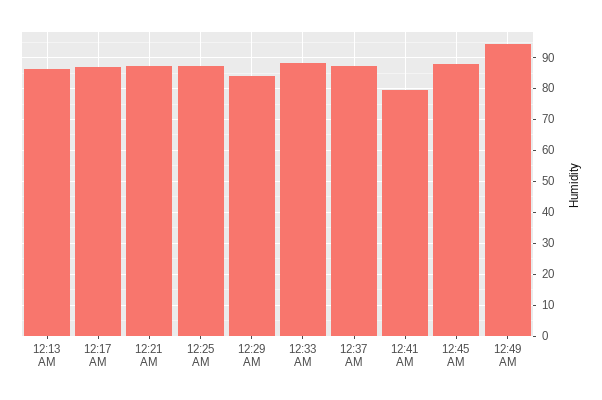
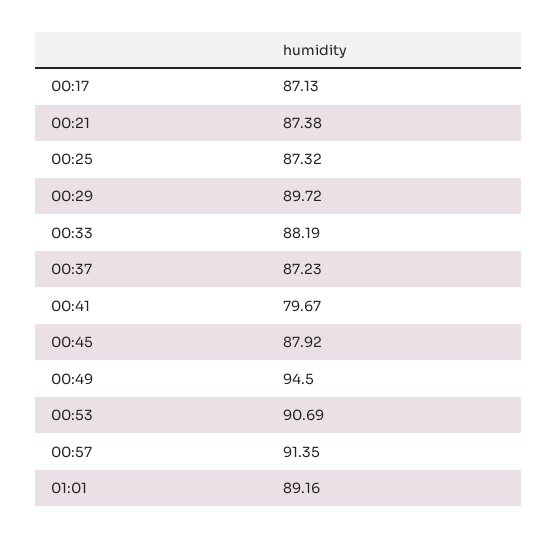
12:13 AM: 86 -> none
12:29 AM: 84 -> 89.72
00:53: none -> 90.69
00:57: none -> 91.35
01:01: none -> 89.16

